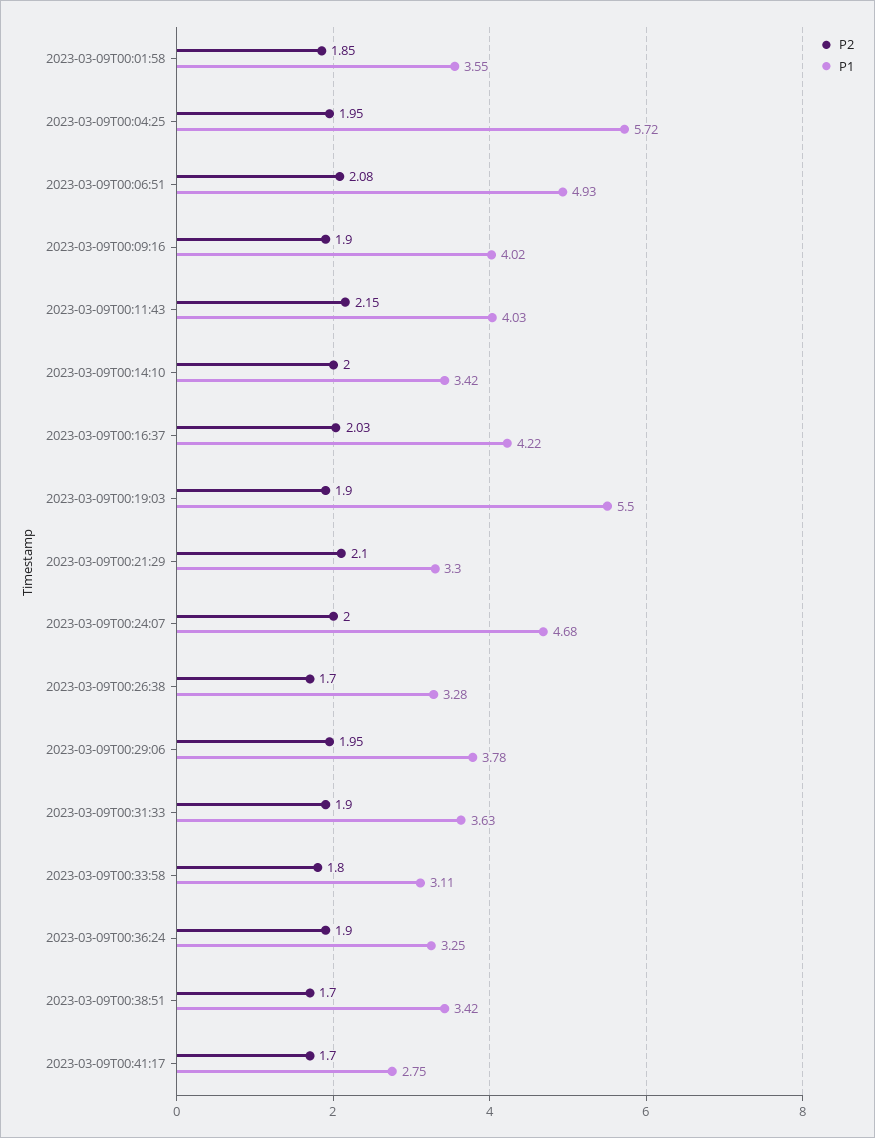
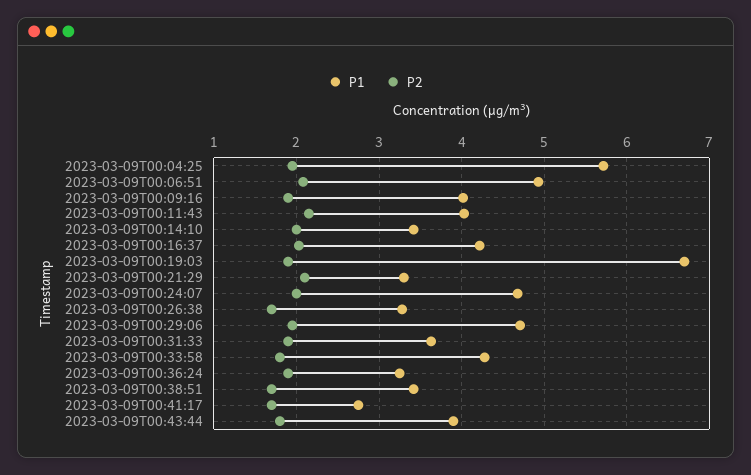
P2, 2023-03-09T00:01:58: 1.85 -> none
P1, 2023-03-09T00:01:58: 3.55 -> none
P1, 2023-03-09T00:19:03: 5.5 -> 6.7
P1, 2023-03-09T00:29:06: 3.78 -> 4.7
P1, 2023-03-09T00:33:58: 3.11 -> 4.3
P1, 2023-03-09T00:43:44: none -> 3.9
P2, 2023-03-09T00:43:44: none -> 1.8

